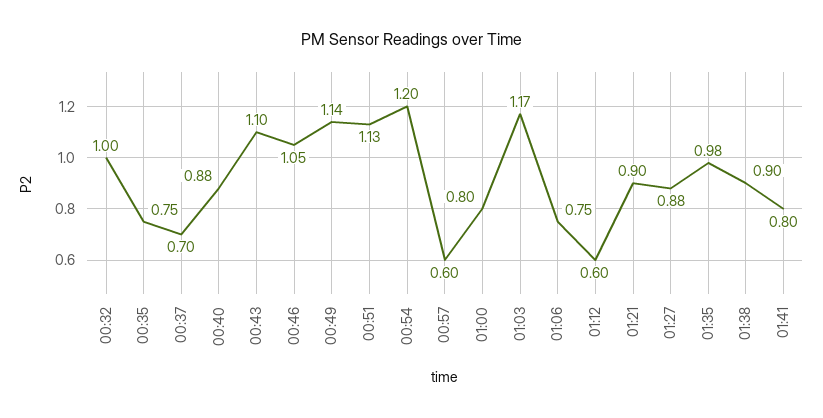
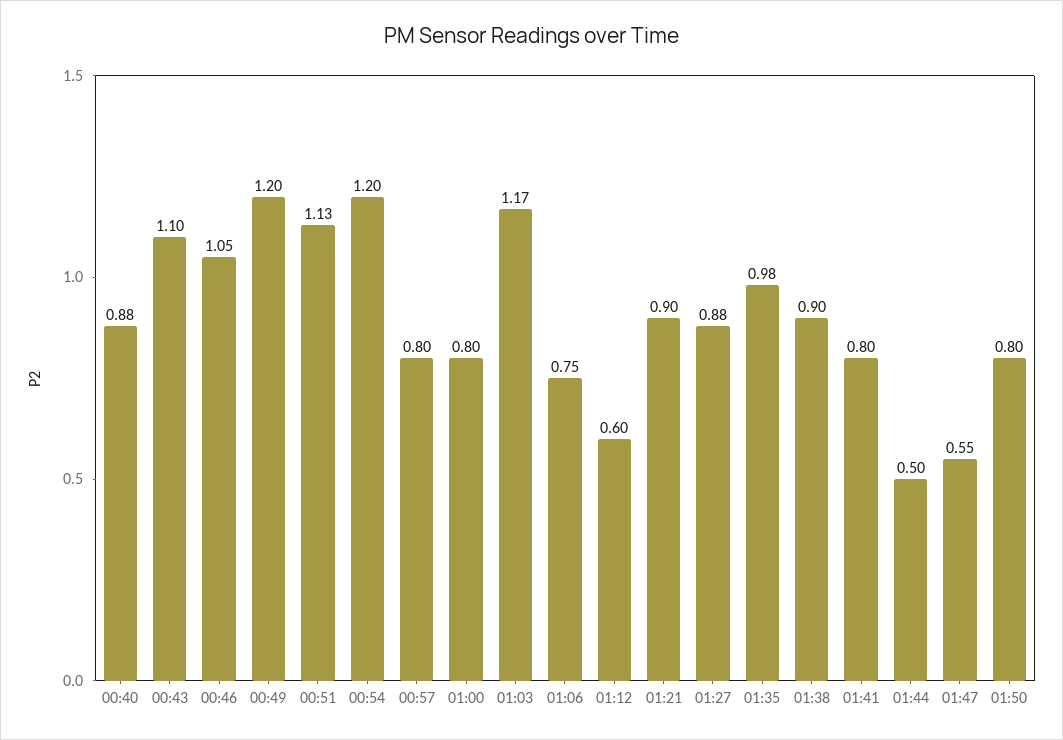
00:32: 1 -> none
00:35: 0.75 -> none
00:37: 0.7 -> none
00:49: 1.14 -> 1.2
00:57: 0.6 -> 0.8
01:44: none -> 0.5
01:47: none -> 0.55
01:50: none -> 0.8

